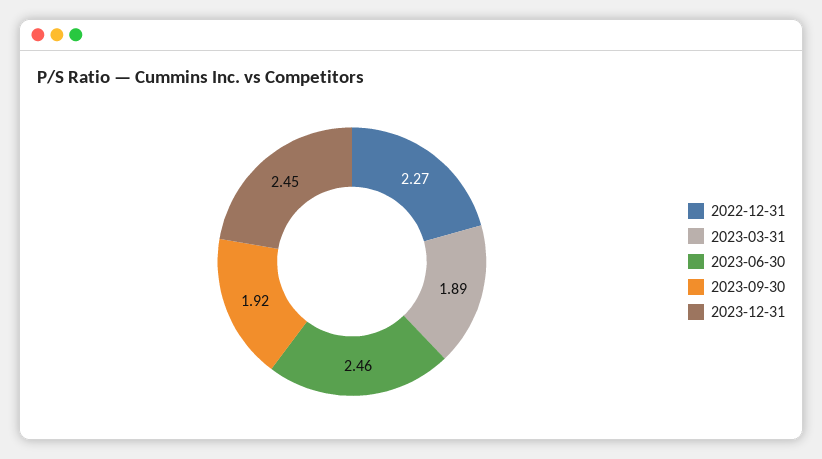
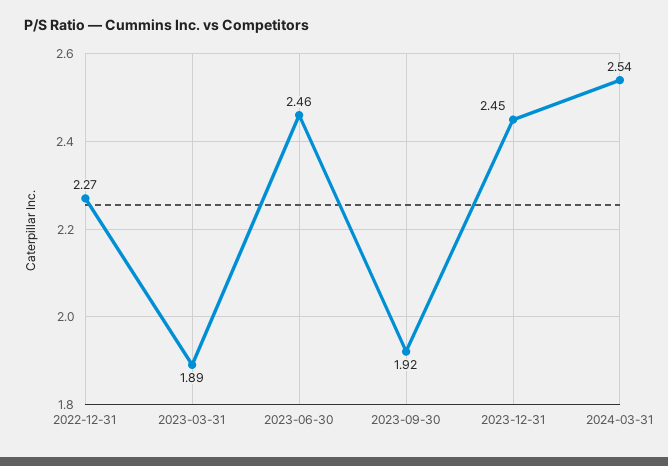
2024-03-31: none -> 2.54

